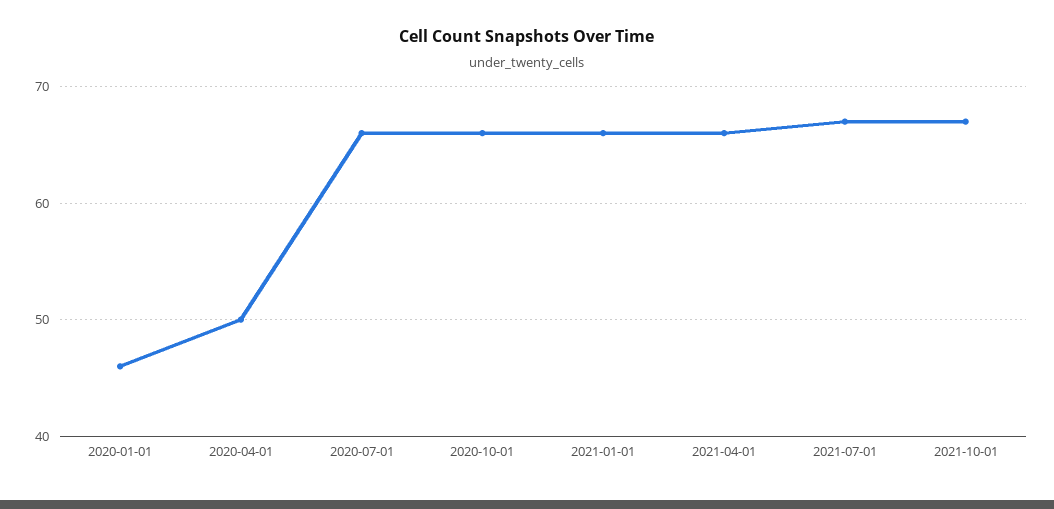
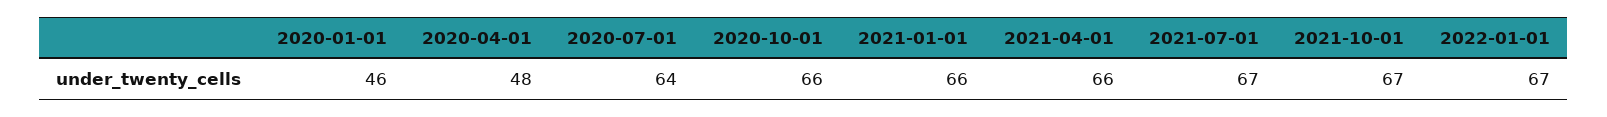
2020-04-01: 50 -> 48
2020-07-01: 66 -> 64
2022-01-01: none -> 67

